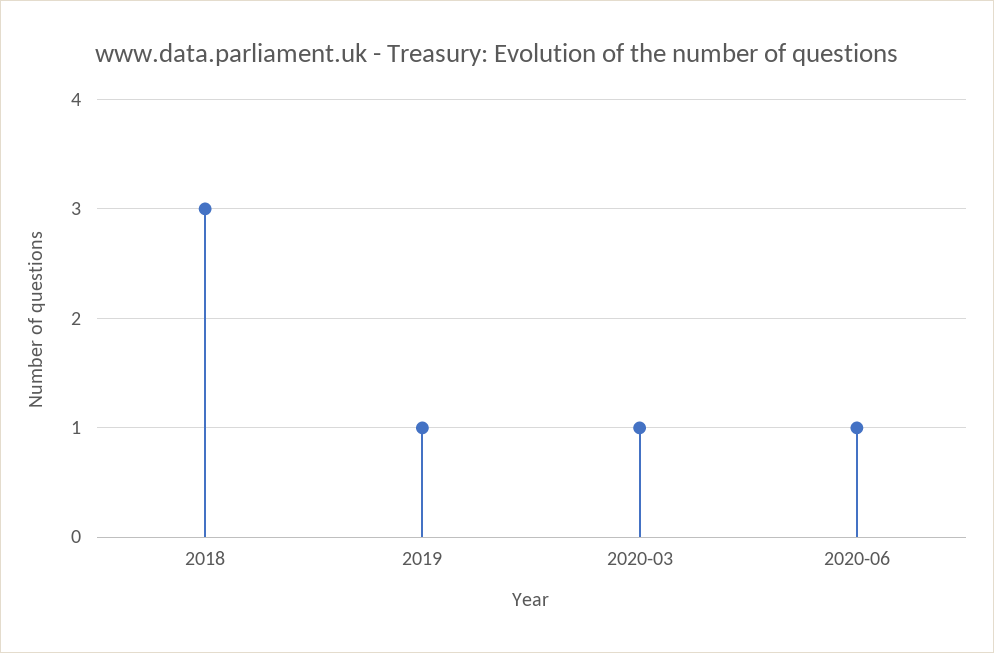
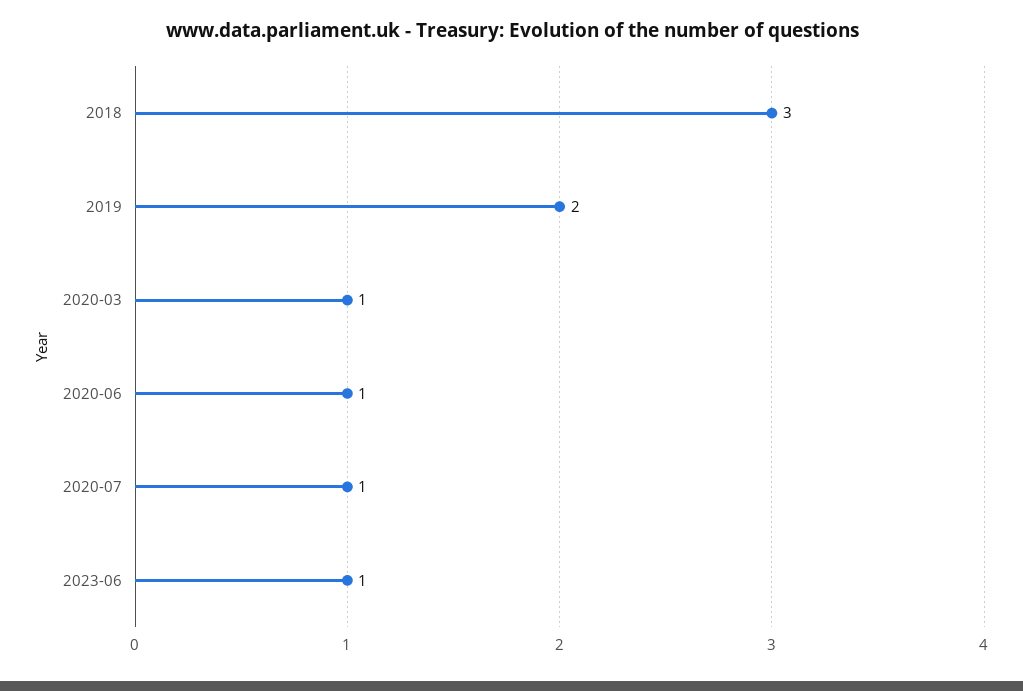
2019: 1 -> 2
2020-07: none -> 1
2023-06: none -> 1

